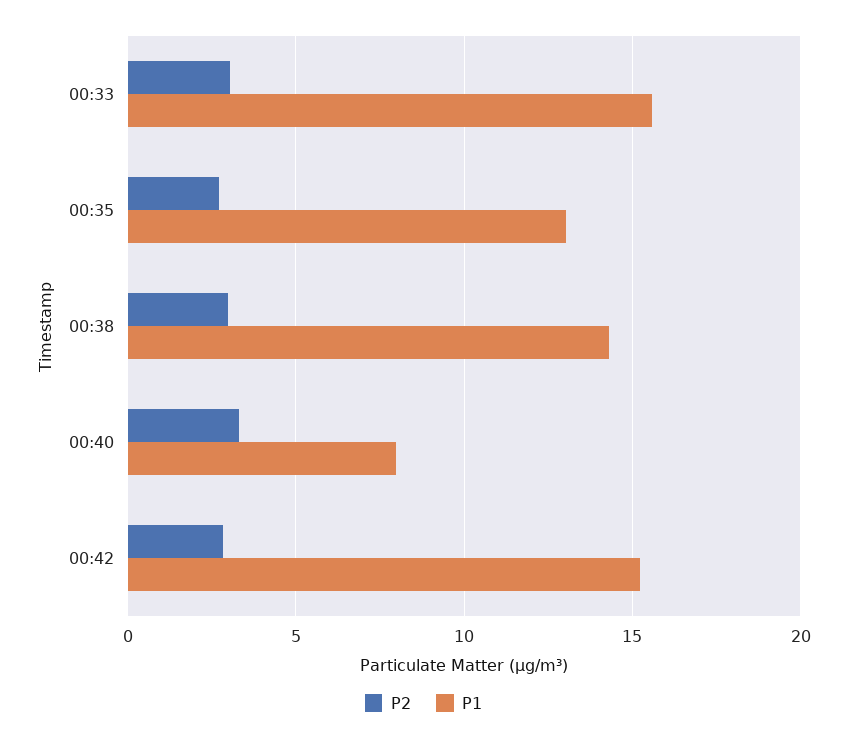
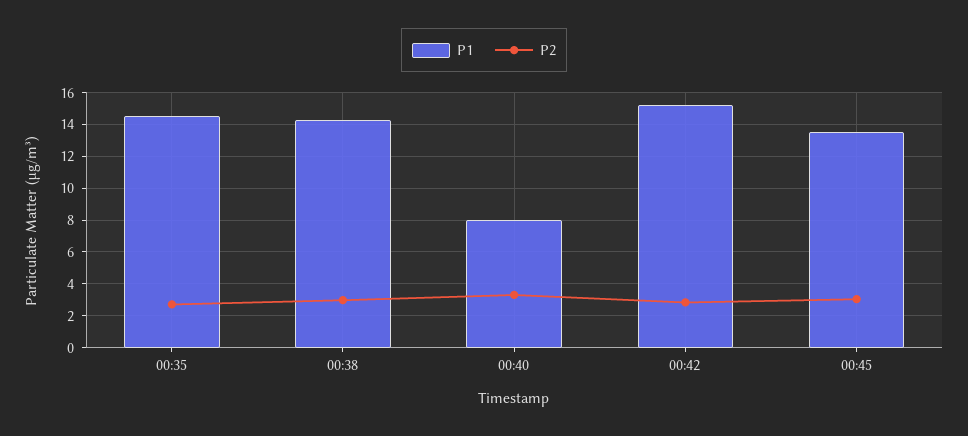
P2, 00:33: 3 -> none
P1, 00:33: 15.5 -> none
P1, 00:35: 13 -> 14.5
P1, 00:45: none -> 13.5
P2, 00:45: none -> 3

